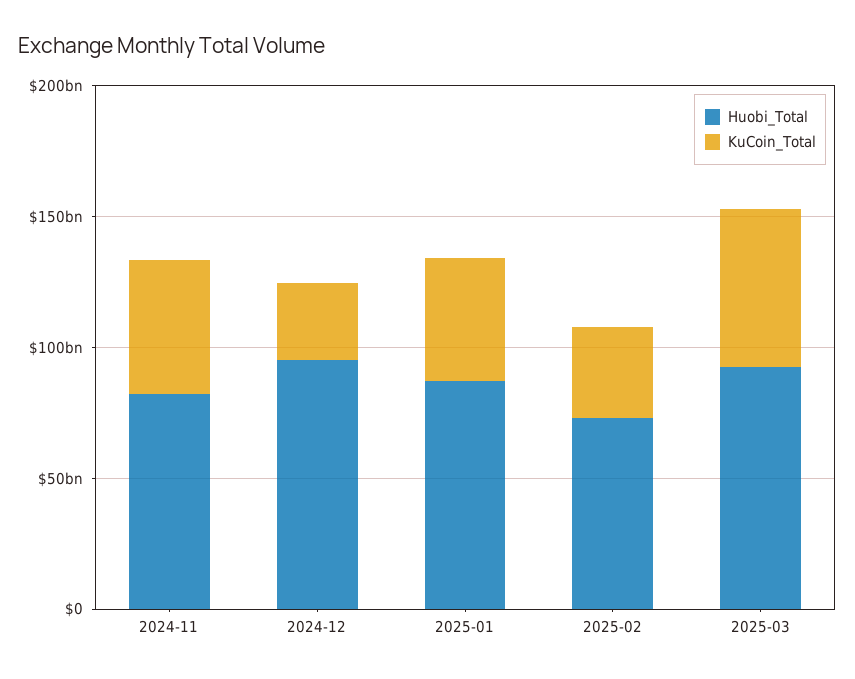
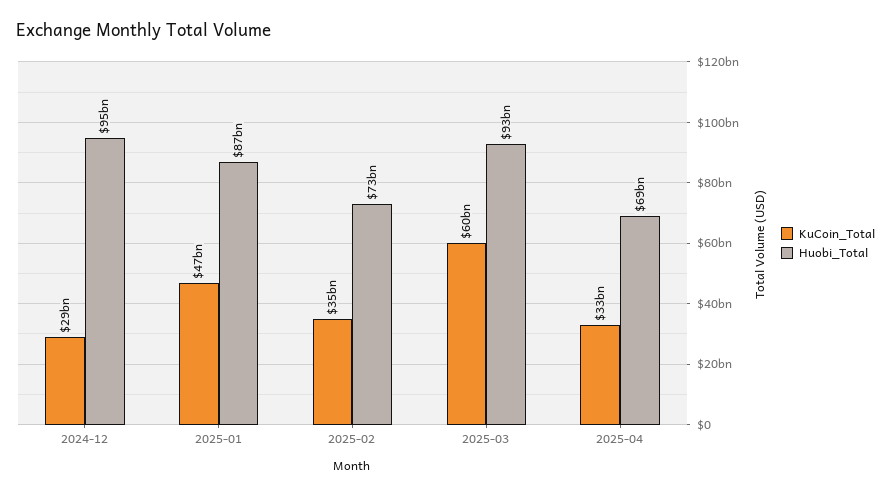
Huobi_Total, 2024-11: 80000000000 -> none
KuCoin_Total, 2024-11: 50000000000 -> none
KuCoin_Total, 2025-04: none -> 33000000000
Huobi_Total, 2025-04: none -> 69000000000

